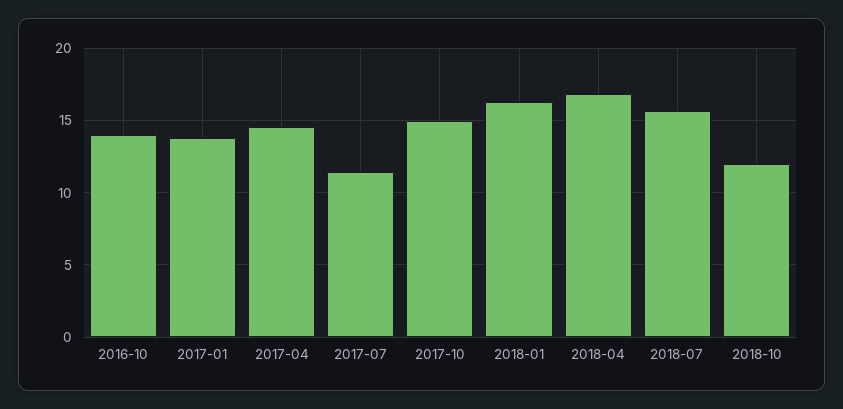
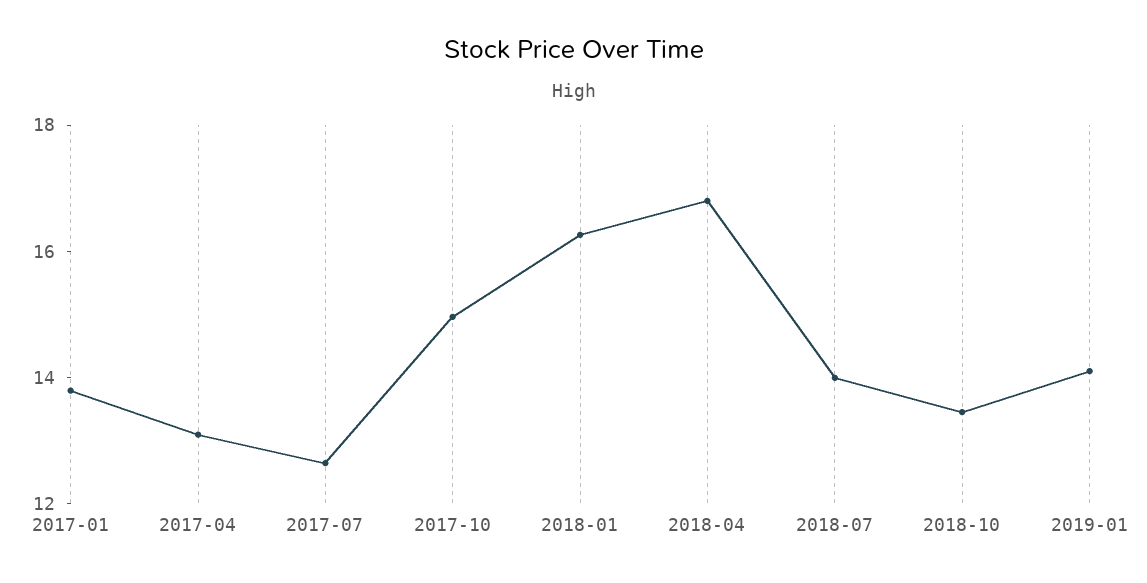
2016-10: 14 -> none
2017-04: 14.5 -> 13
2017-07: 11.5 -> 12.5
2018-07: 15.5 -> 14
2018-10: 12 -> 13.5
2019-01: none -> 14

